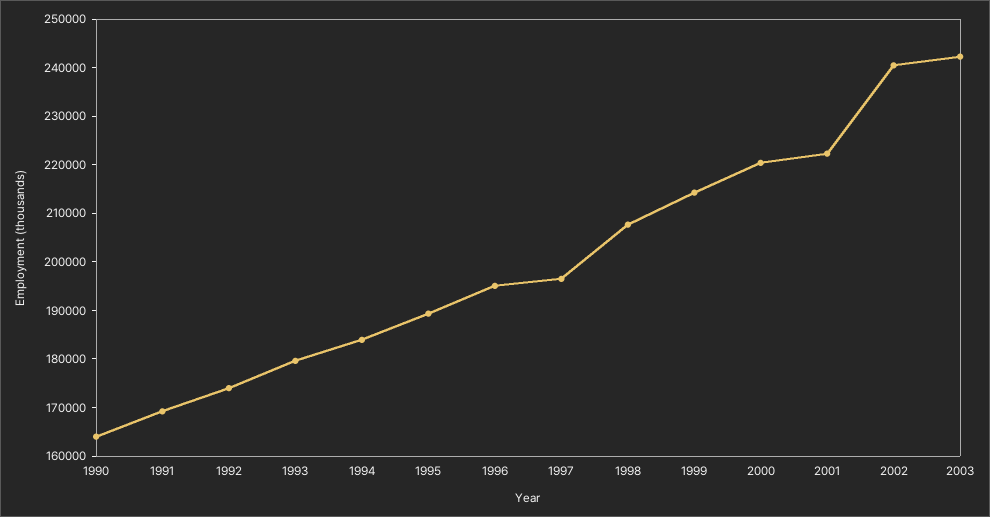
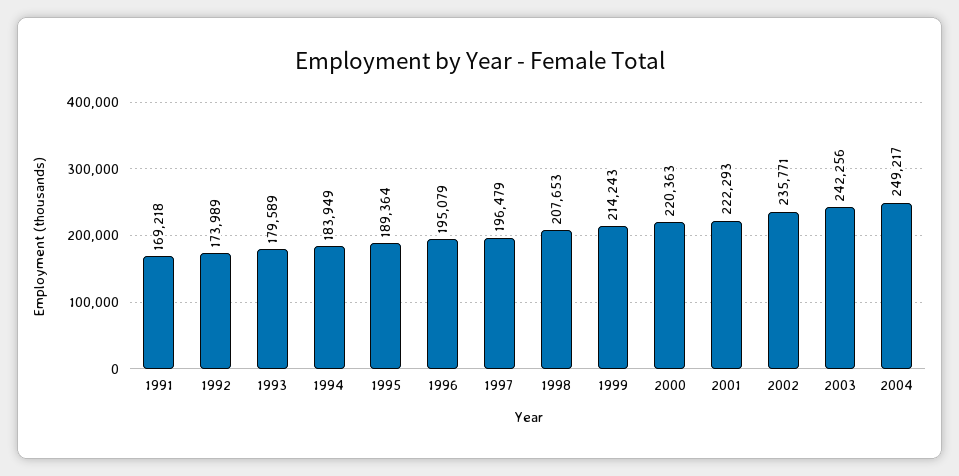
1990: 164000 -> none
2002: 240000 -> 235771
2004: none -> 249217

